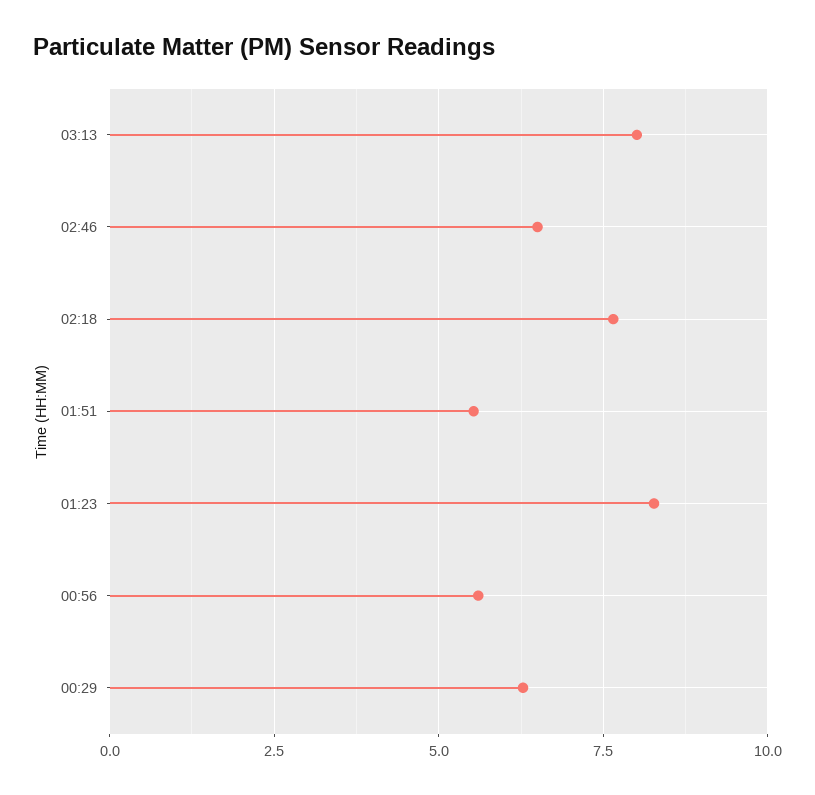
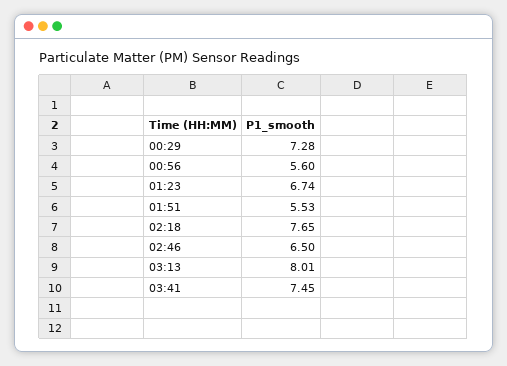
01:23: 8.25 -> 6.74
00:29: 6.25 -> 7.28
03:41: none -> 7.45

